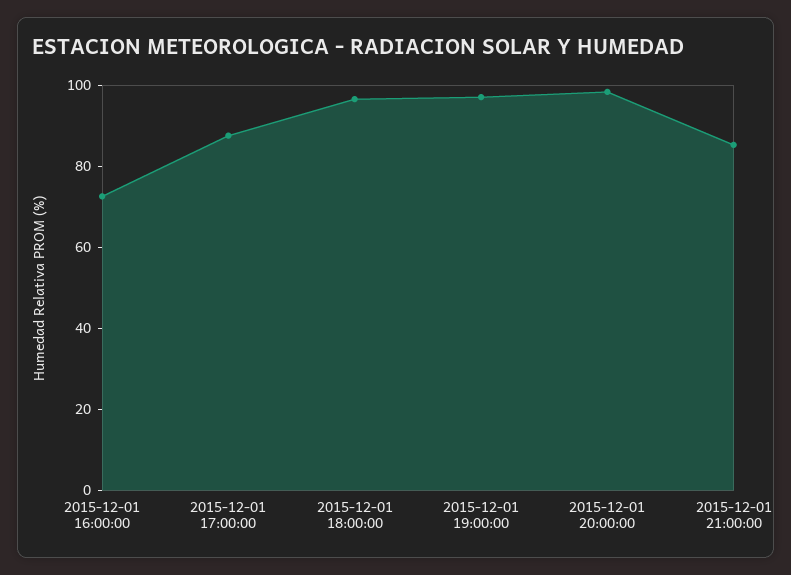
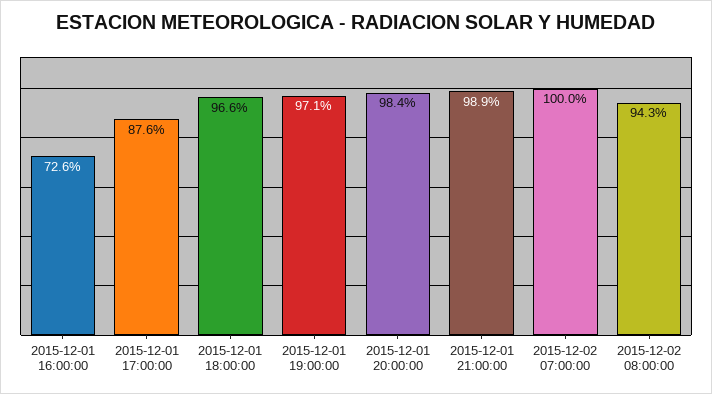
2015-12-01 21:00:00: 85 -> 98.9
2015-12-02 07:00:00: none -> 100
2015-12-02 08:00:00: none -> 94.3

